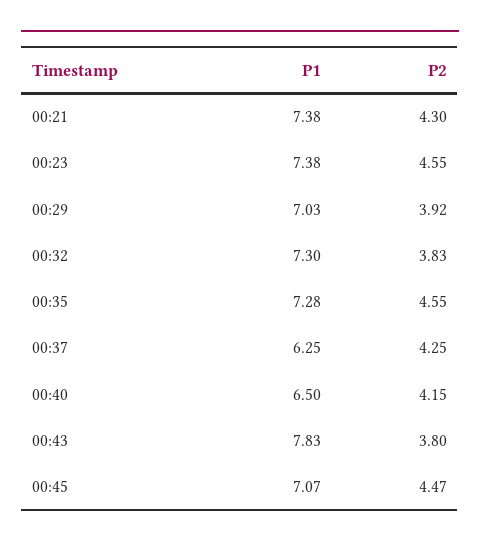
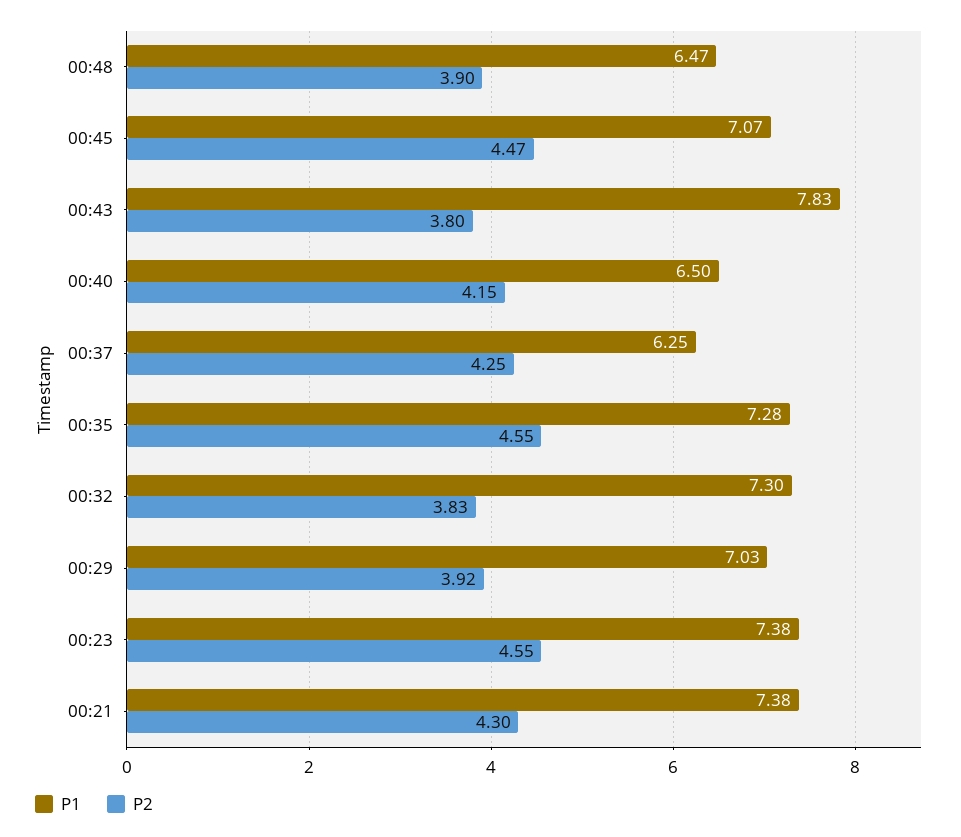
P1, 00:48: none -> 6.47
P2, 00:48: none -> 3.9

